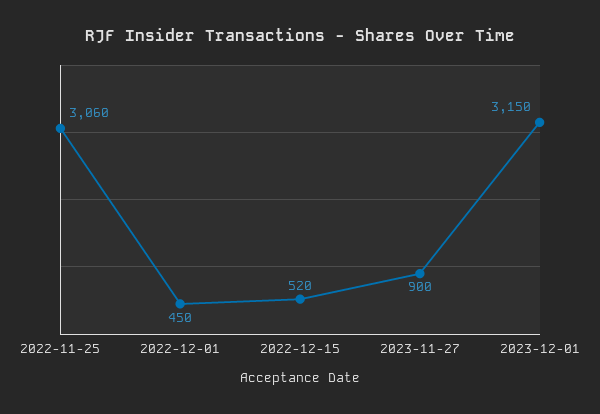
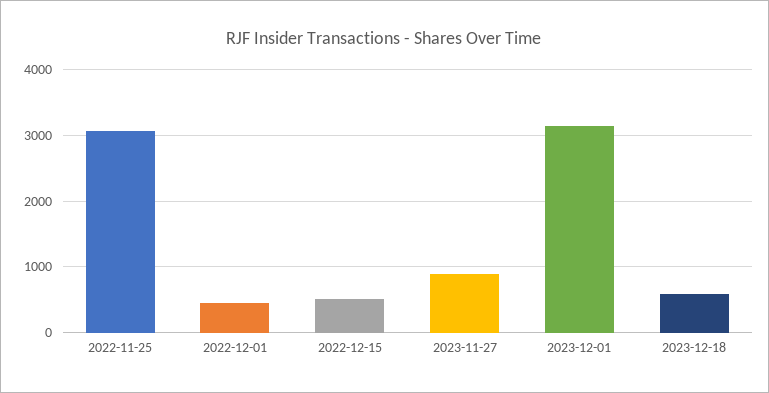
2023-12-18: none -> 600

